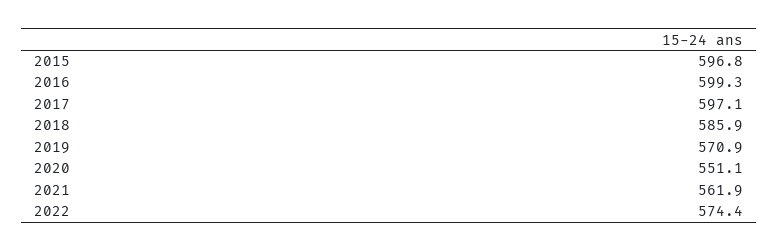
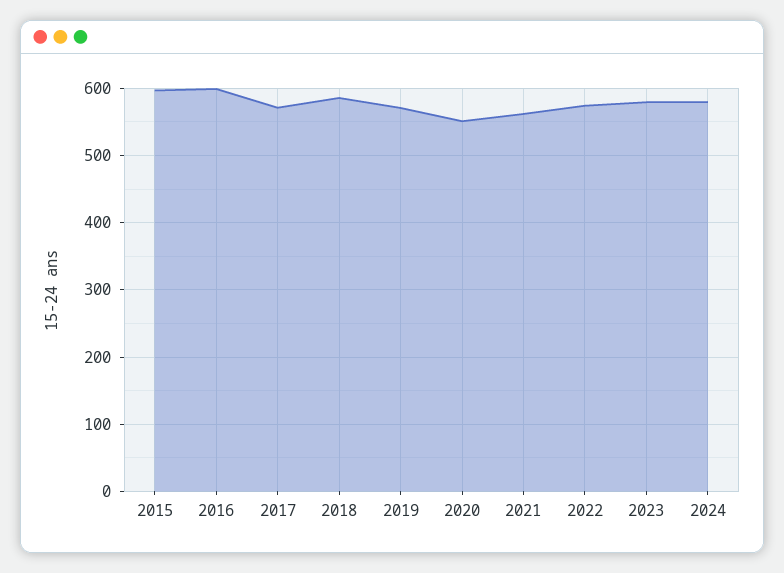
2017: 597.1 -> 570
2023: none -> 580
2024: none -> 580

